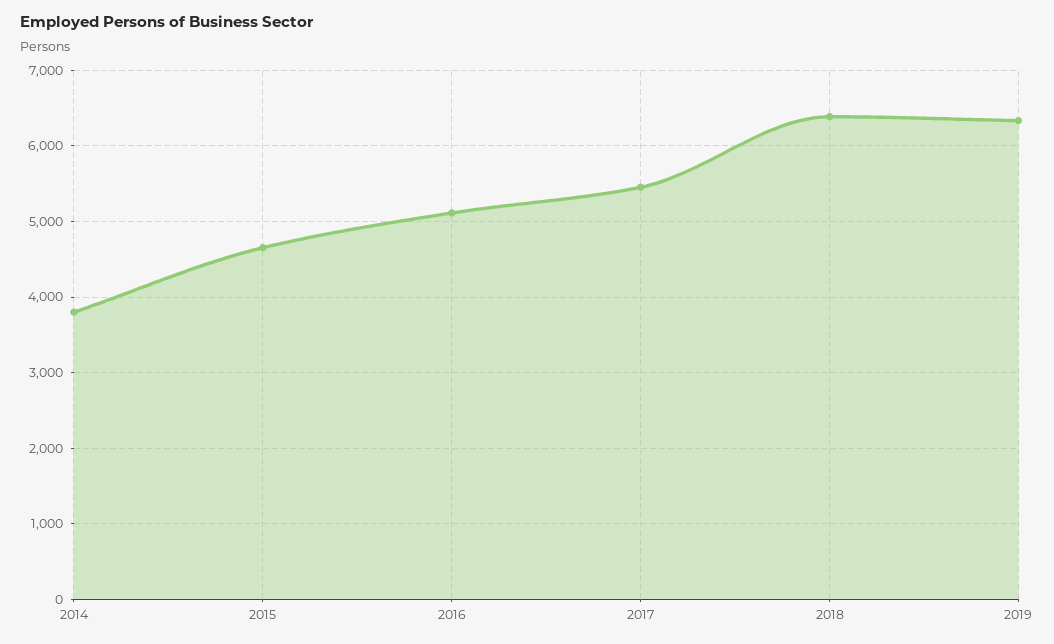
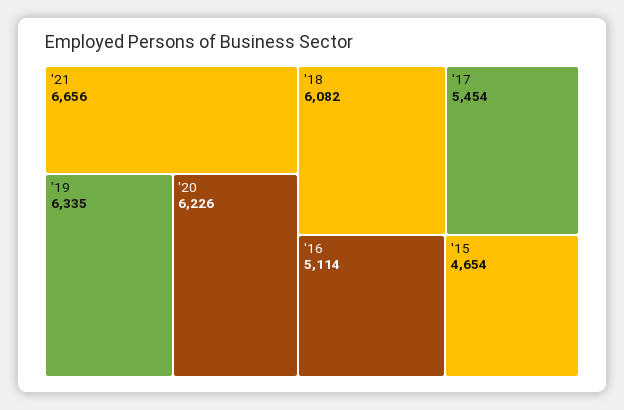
2014: 3800 -> none
2018: 6400 -> 6082
'21: none -> 6656
'20: none -> 6226

